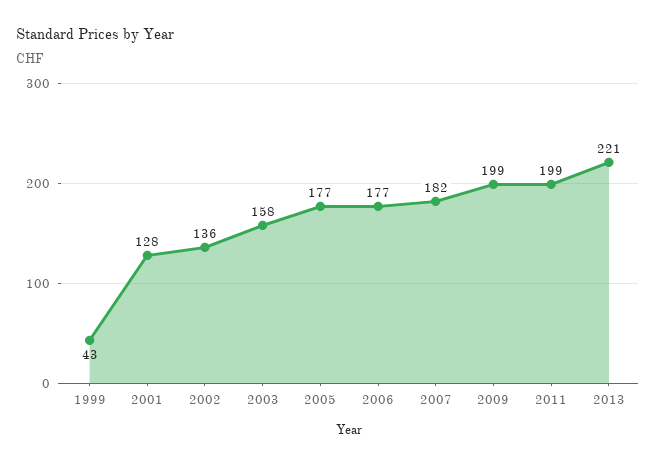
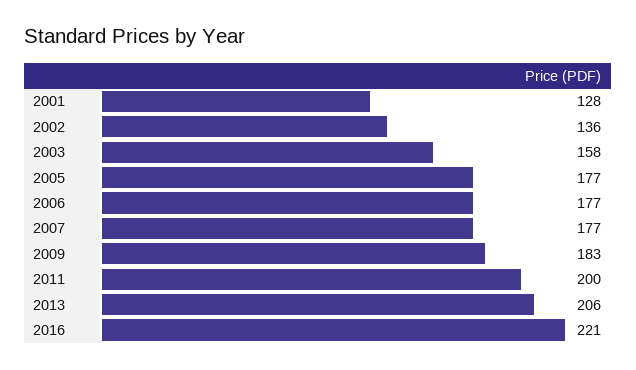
1999: 43 -> none
2007: 182 -> 177
2009: 199 -> 183
2011: 199 -> 200
2013: 221 -> 206
2016: none -> 221

